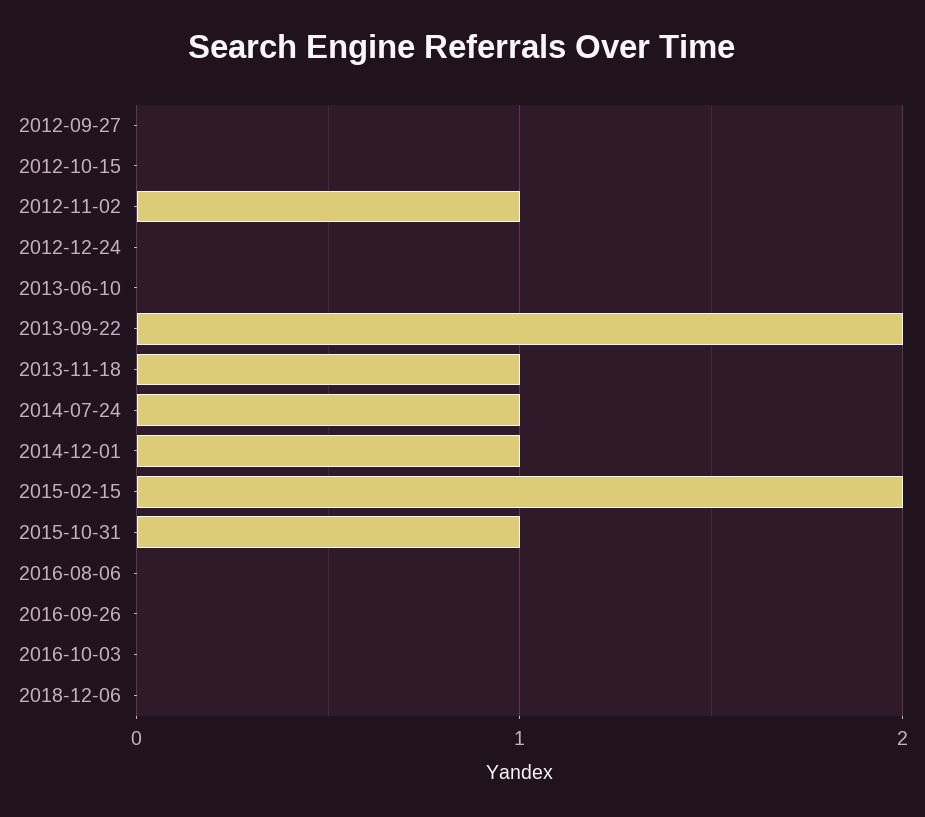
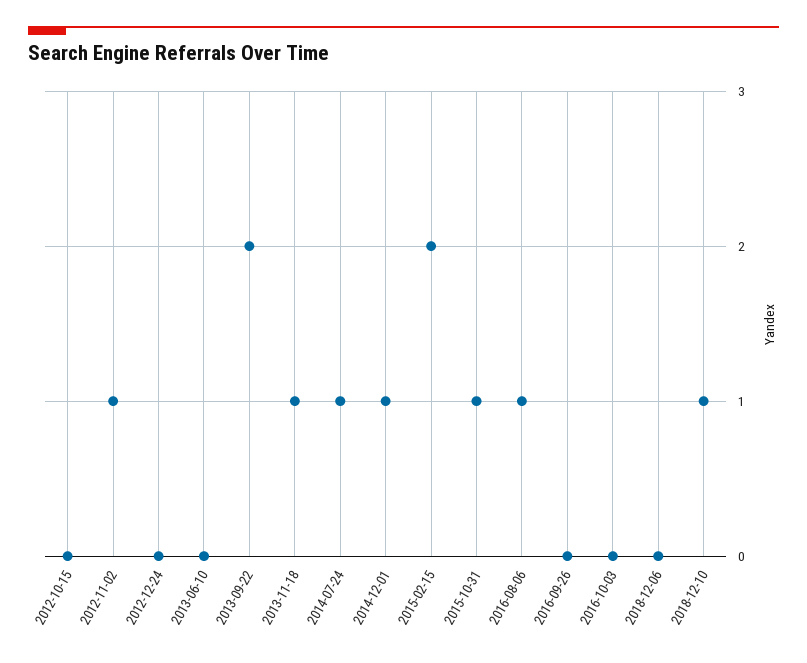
2012-09-27: 0 -> none
2016-08-06: 0 -> 1
2018-12-10: none -> 1

